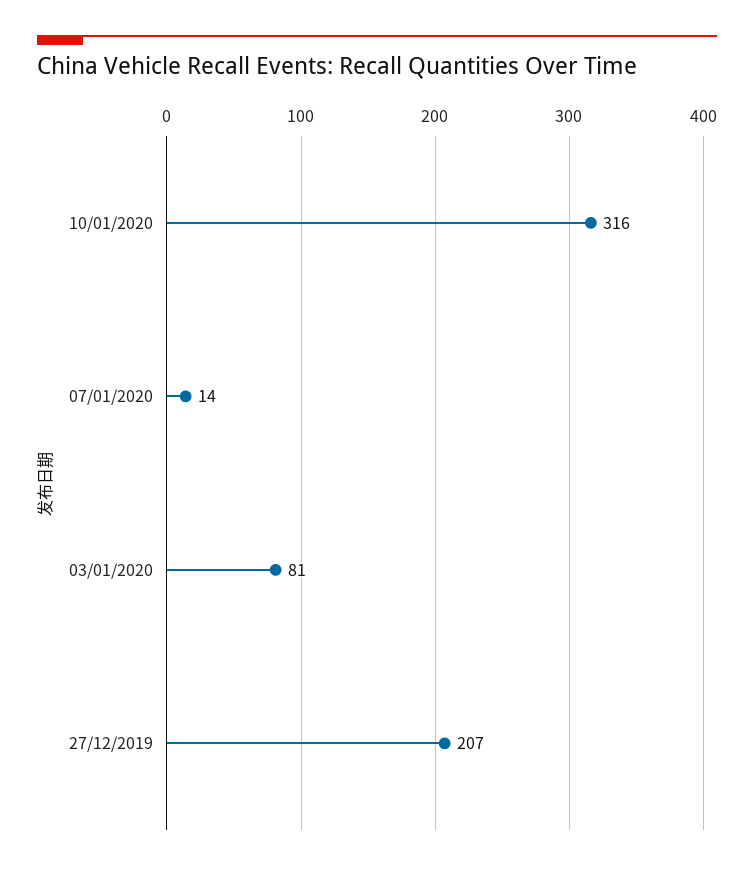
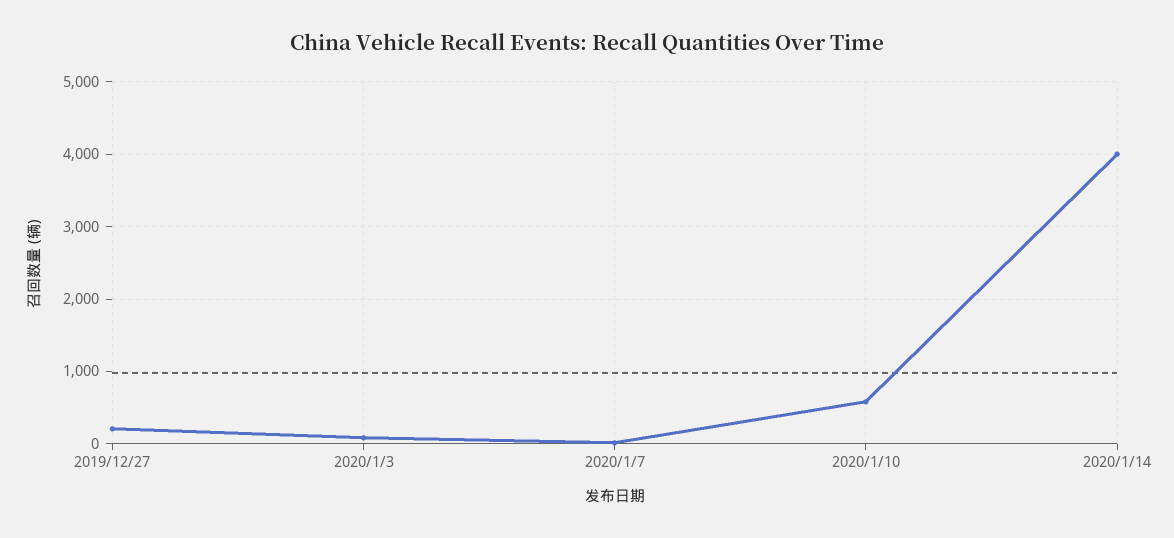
10/01/2020: 316 -> 600
2020/1/14: none -> 4000

